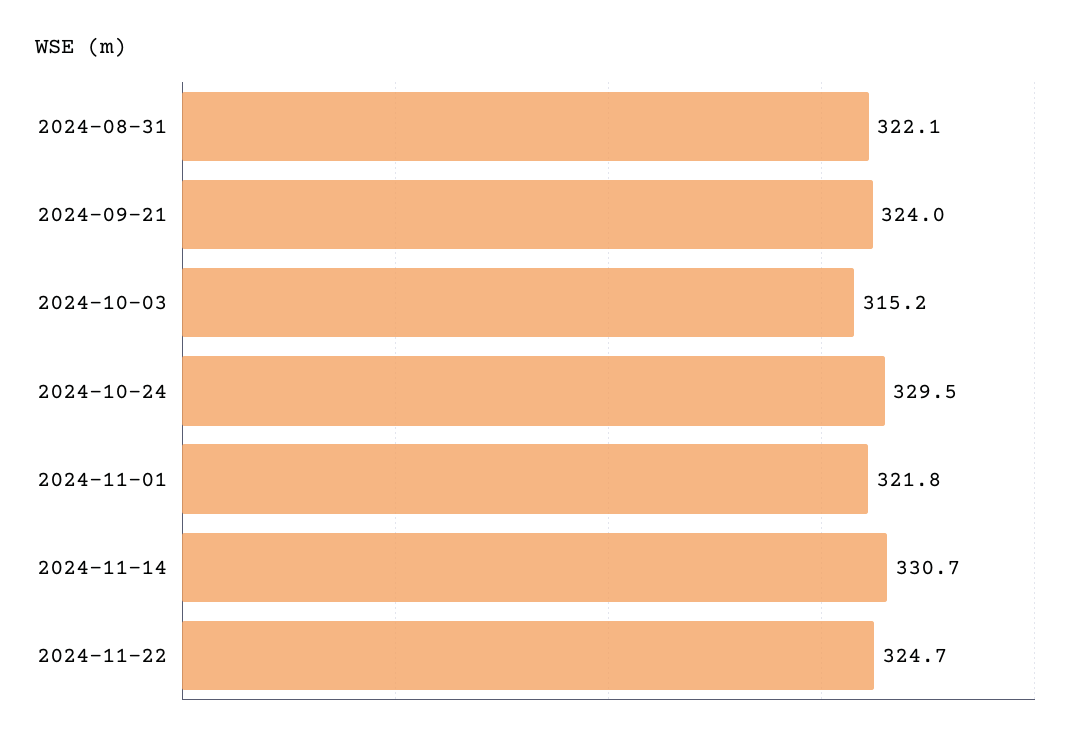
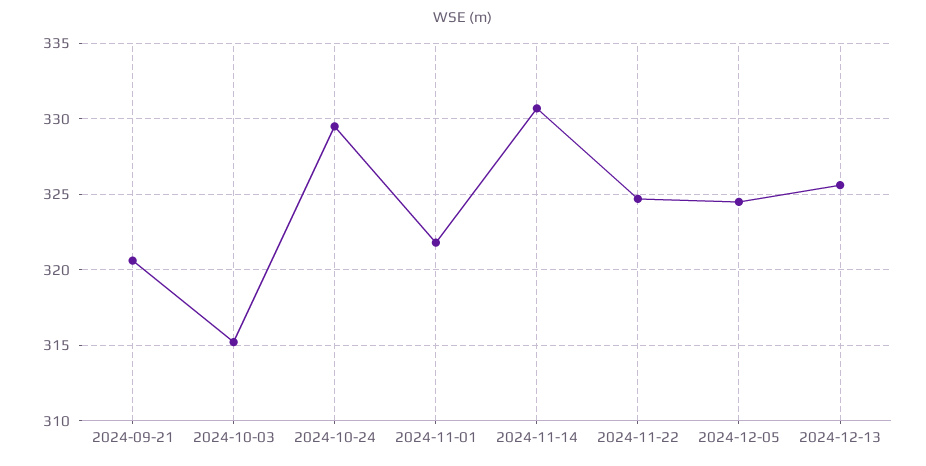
2024-08-31: 322.1 -> none
2024-09-21: 324 -> 320.5
2024-12-05: none -> 324.5
2024-12-13: none -> 325.5

